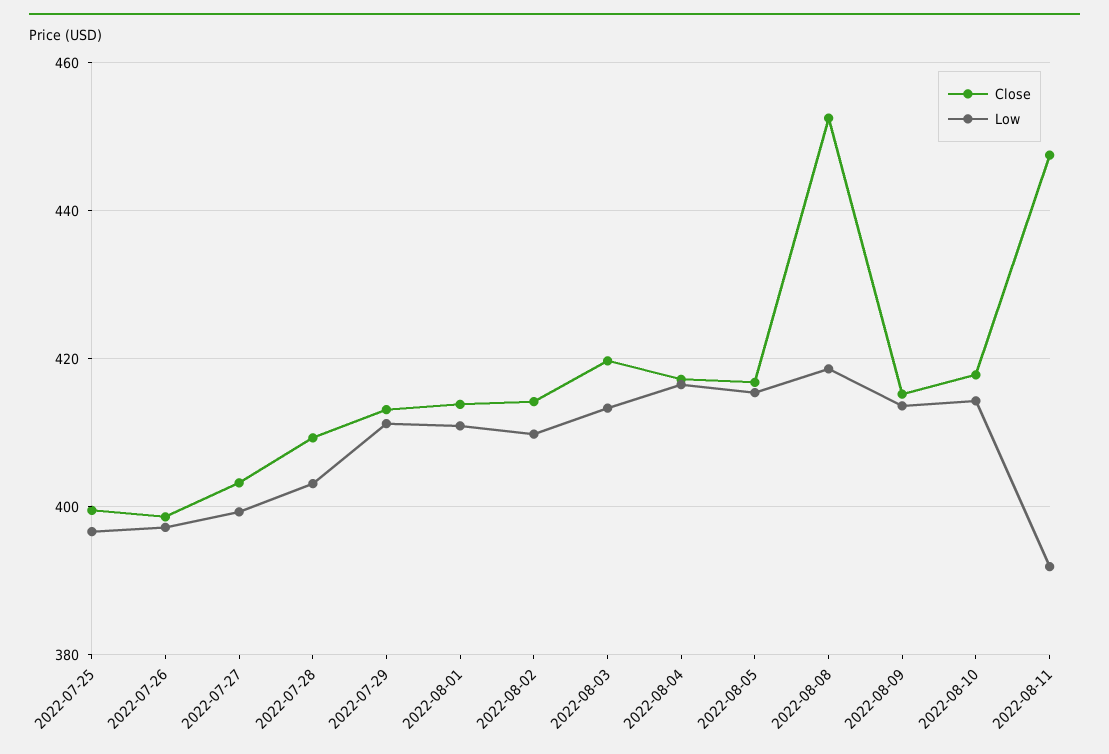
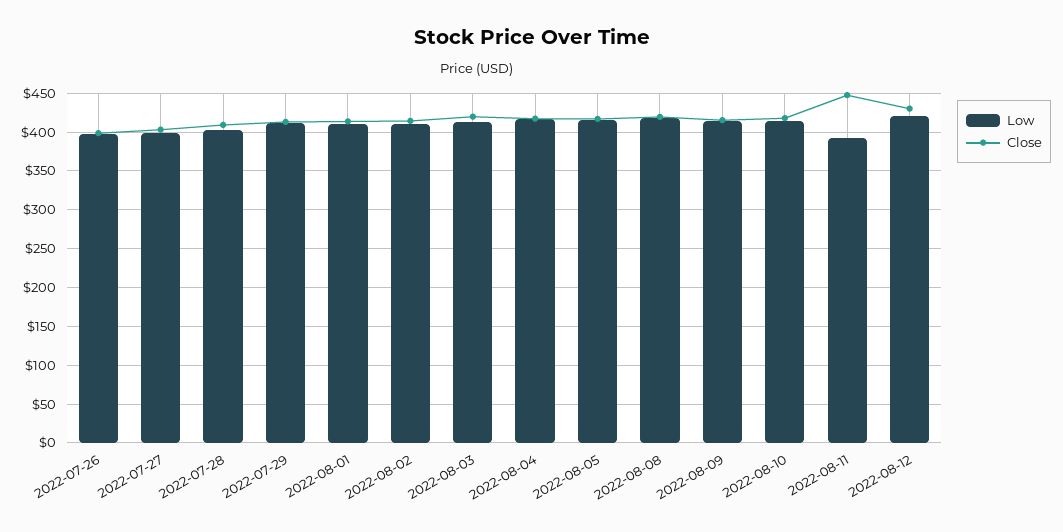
Close, 2022-07-25: 400 -> none
Low, 2022-07-25: 396 -> none
Close, 2022-08-08: 452 -> 420
Low, 2022-08-12: none -> 420
Close, 2022-08-12: none -> 430

